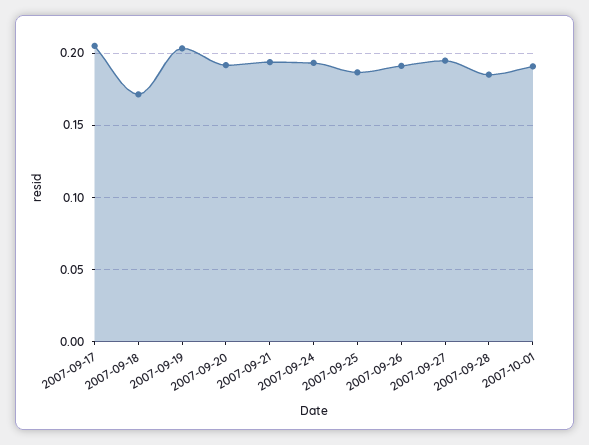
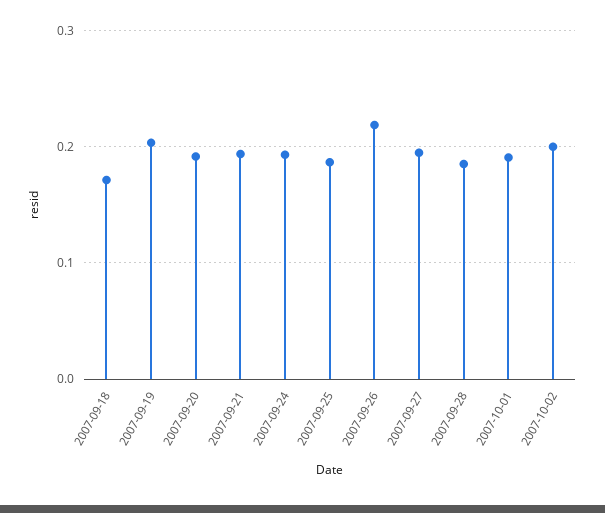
2007-09-17: 0.205 -> none
2007-09-26: 0.19 -> 0.22
2007-10-02: none -> 0.2

